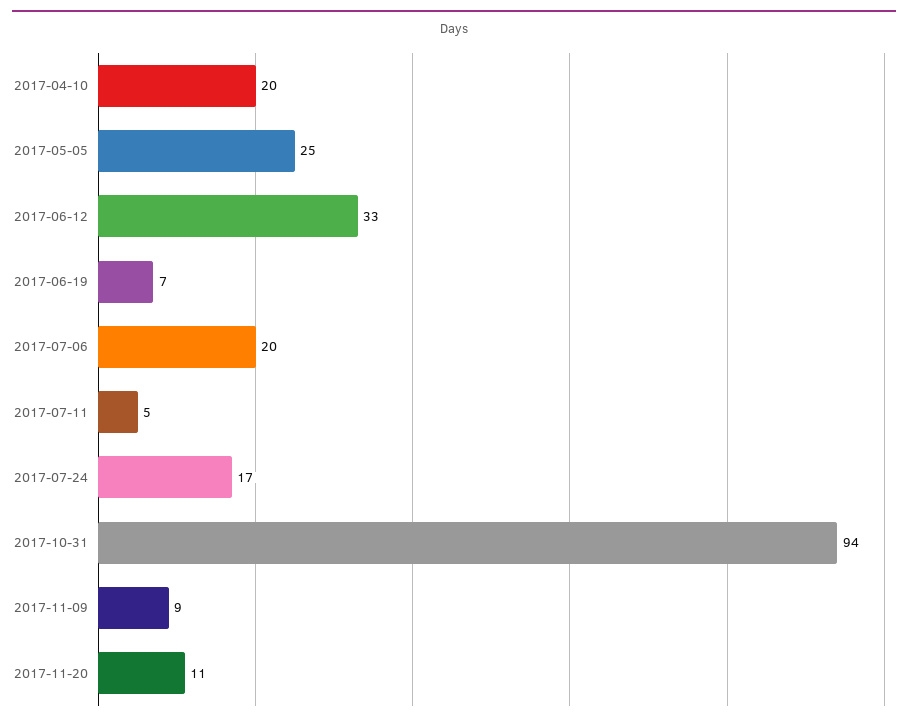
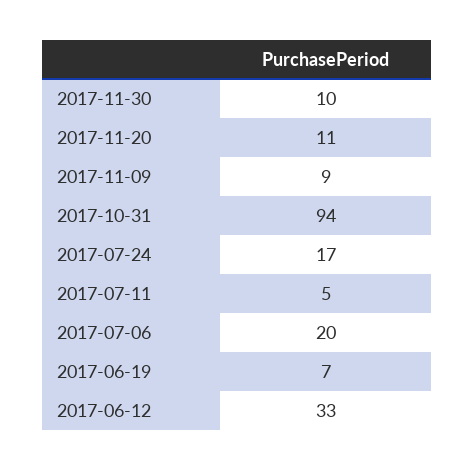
2017-04-10: 20 -> none
2017-05-05: 25 -> none
2017-11-30: none -> 10

